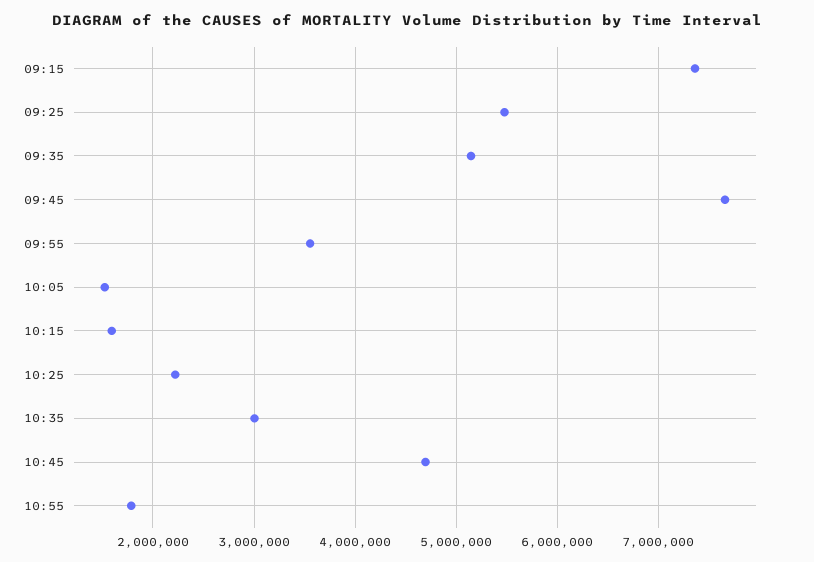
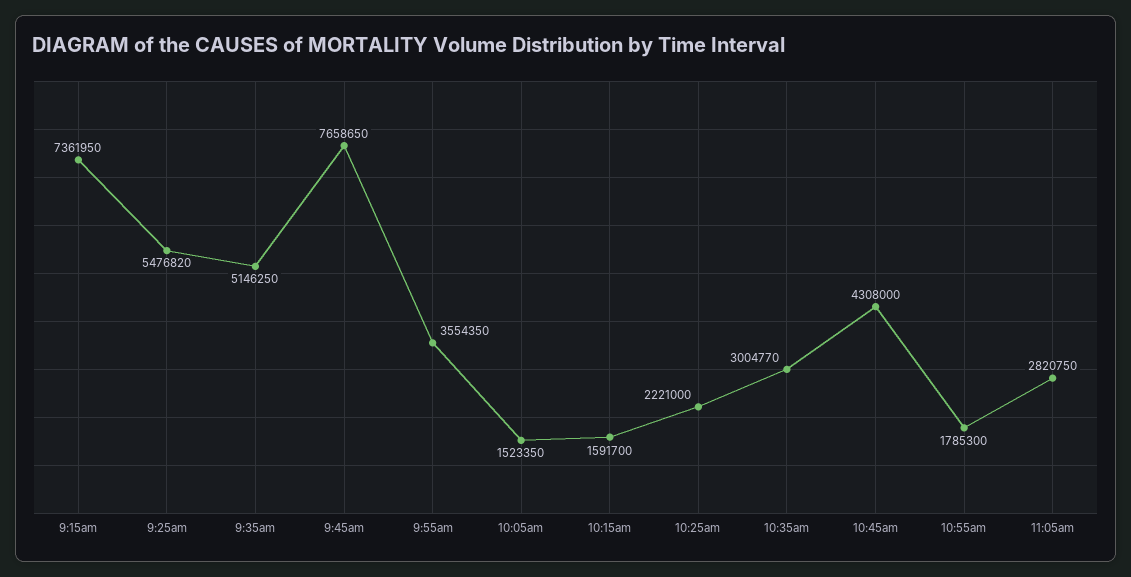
10:45: 4700000 -> 4308000
11:05am: none -> 2820750

